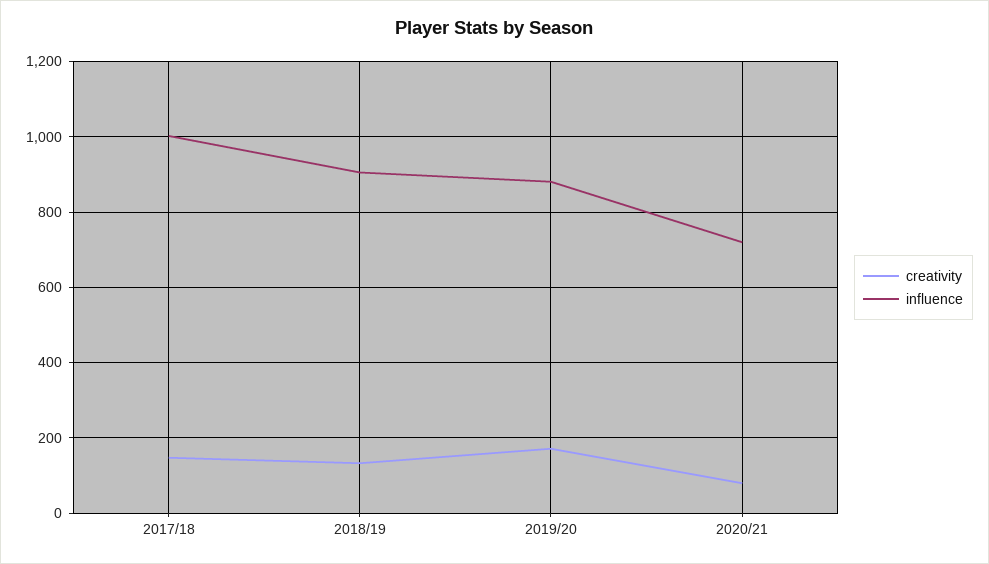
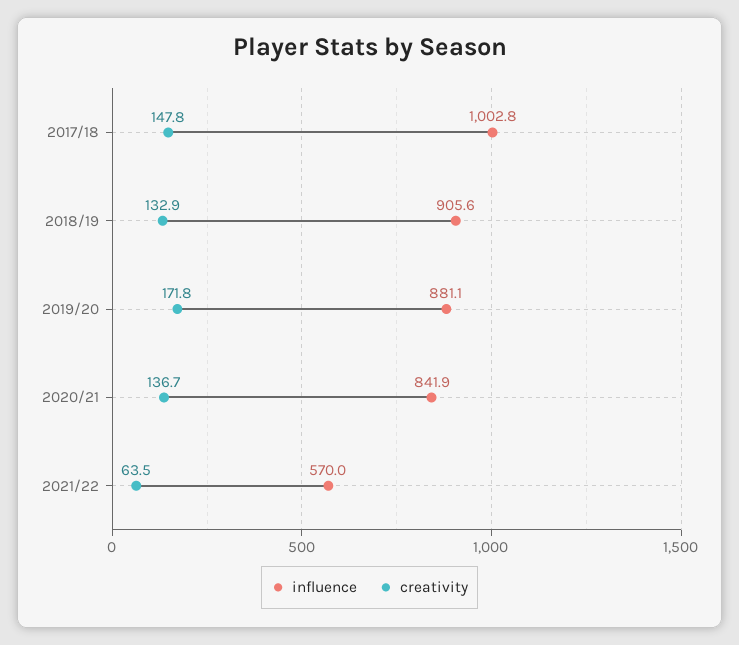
creativity, 2020/21: 80 -> 136.7
influence, 2020/21: 720 -> 841.9
influence, 2021/22: none -> 570
creativity, 2021/22: none -> 63.5

